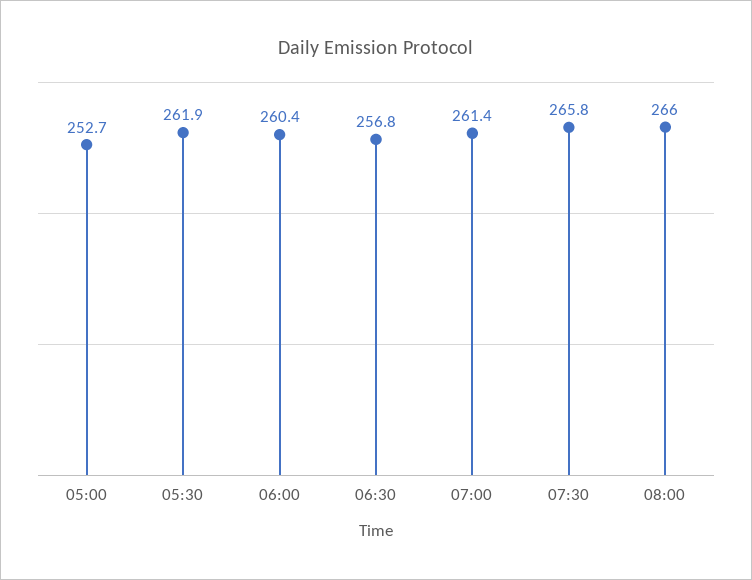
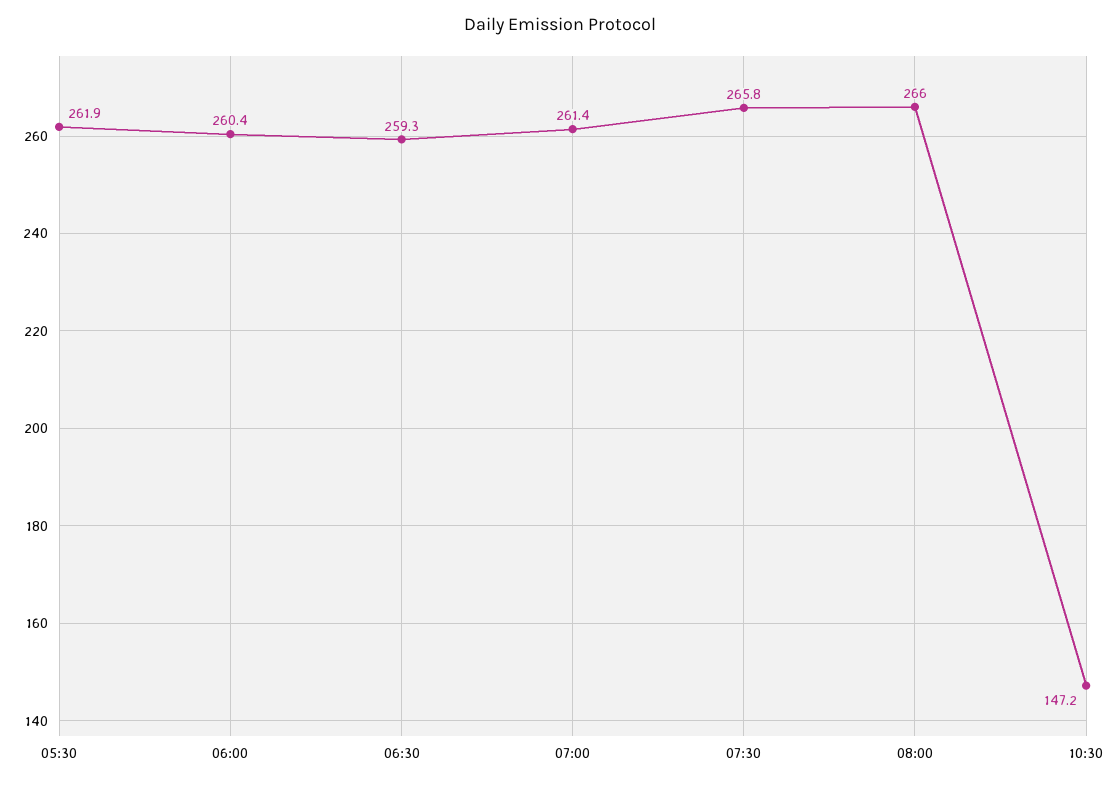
05:00: 252.7 -> none
06:30: 256.8 -> 259.3
10:30: none -> 147.2

